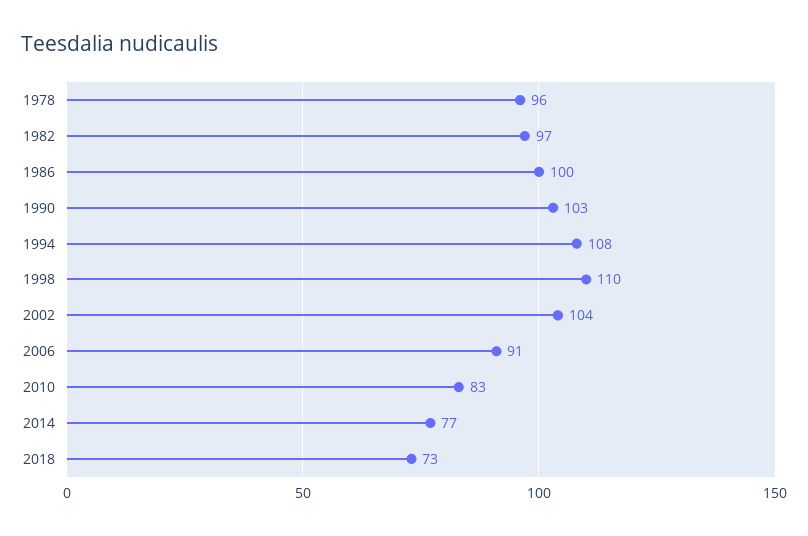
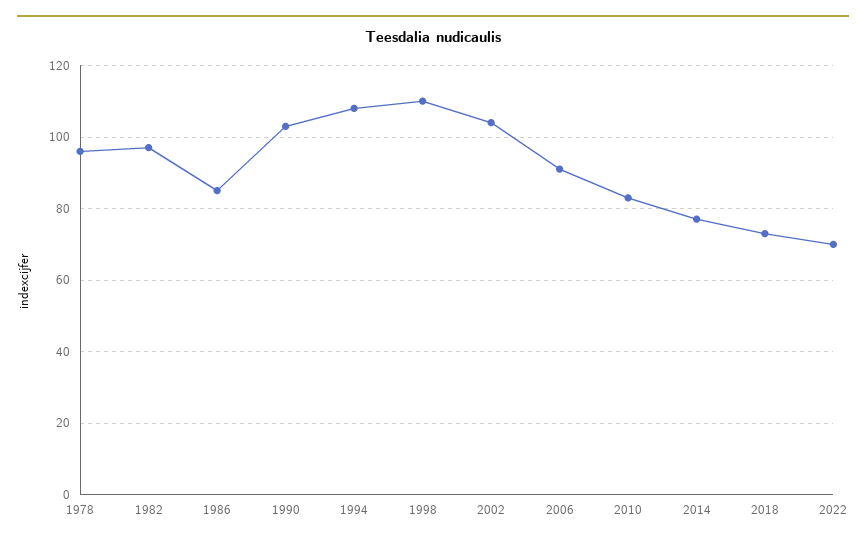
1986: 100 -> 85
2022: none -> 70

